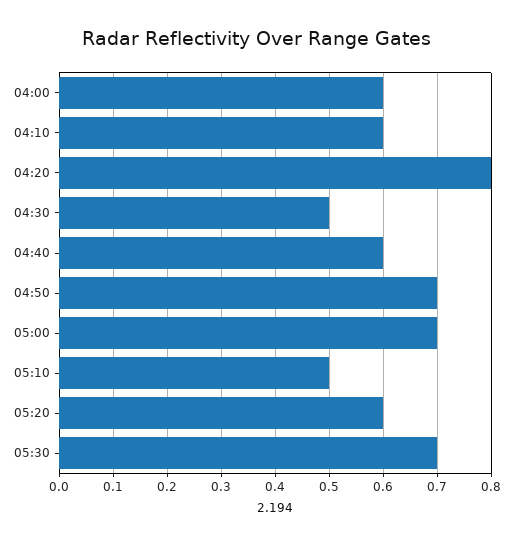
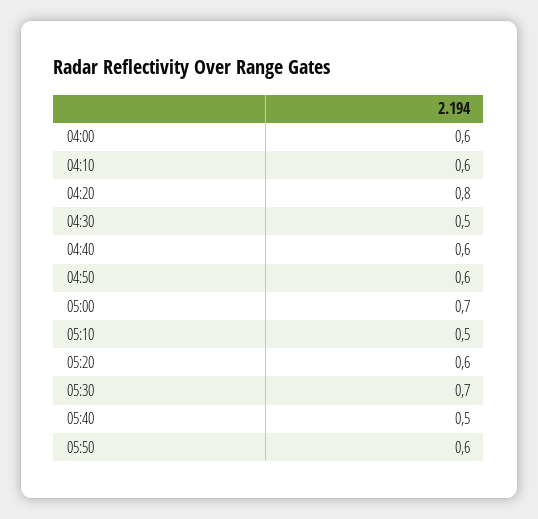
04:50: 0.7 -> 0.6
05:40: none -> 0.5
05:50: none -> 0.6

